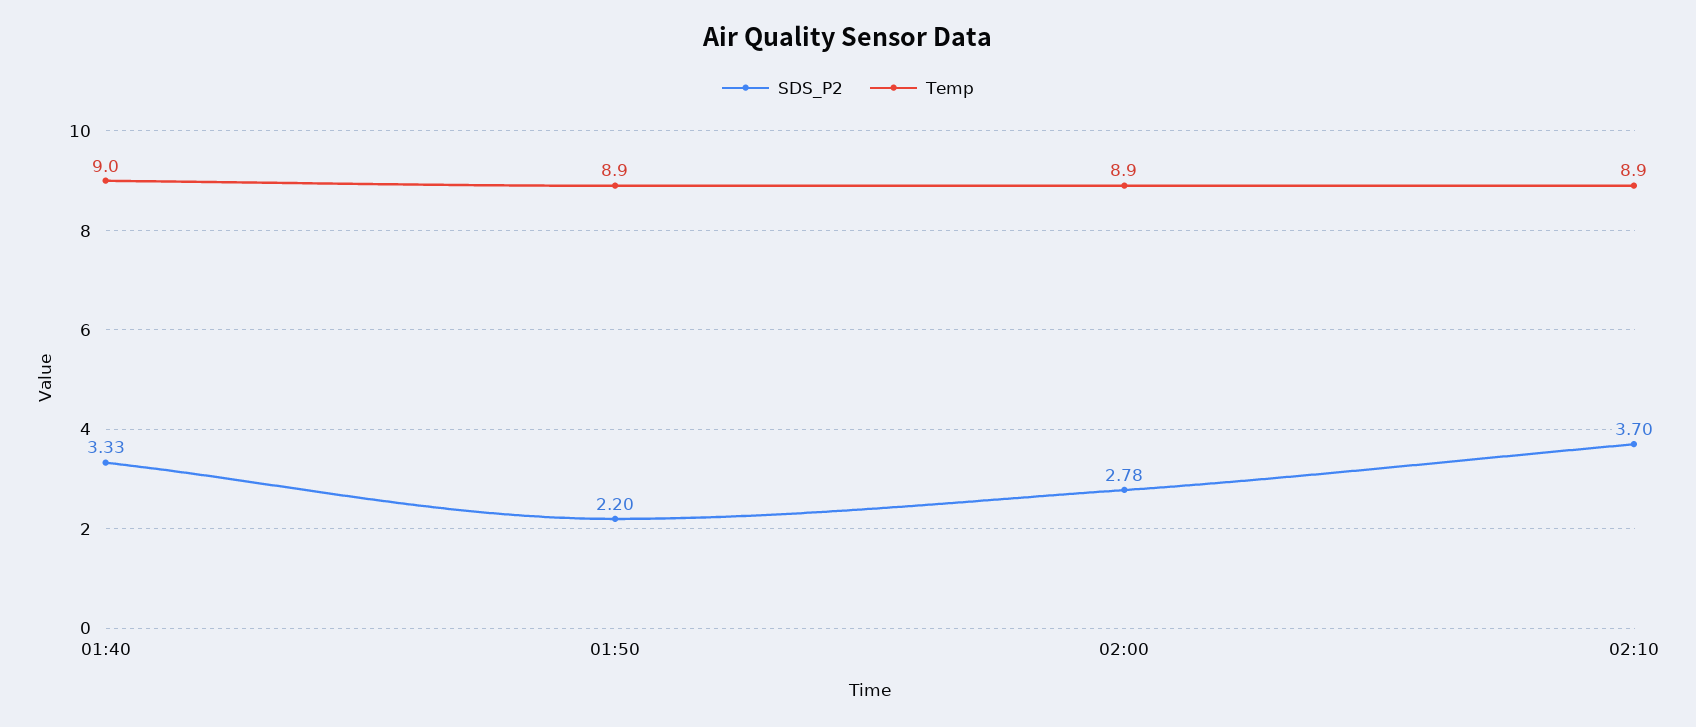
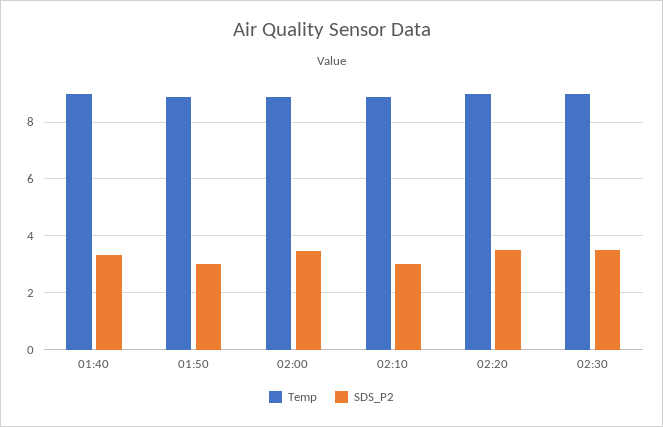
SDS_P2, 01:50: 2.2 -> 3
SDS_P2, 02:00: 2.78 -> 3.5
SDS_P2, 02:10: 3.7 -> 3
Temp, 02:20: none -> 9
SDS_P2, 02:20: none -> 3.5
Temp, 02:30: none -> 9
SDS_P2, 02:30: none -> 3.5

